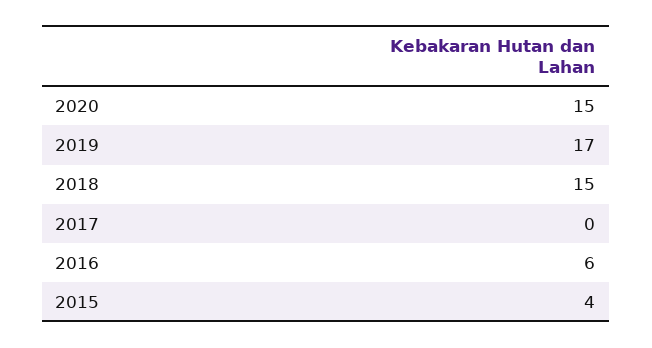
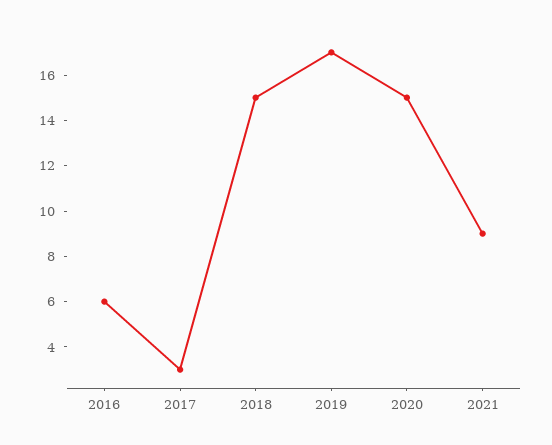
2017: 0 -> 3
2015: 4 -> none
2021: none -> 9

